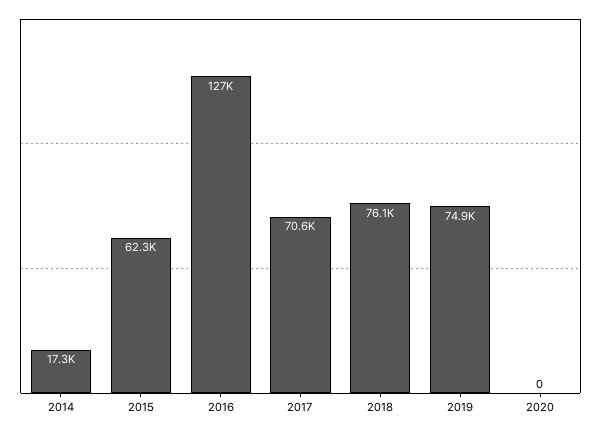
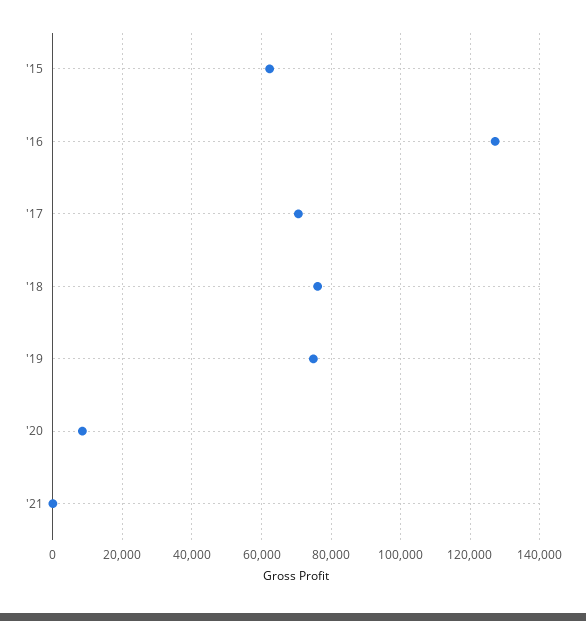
2014: 17300 -> none
2020: 0 -> 8000
'21: none -> 0

